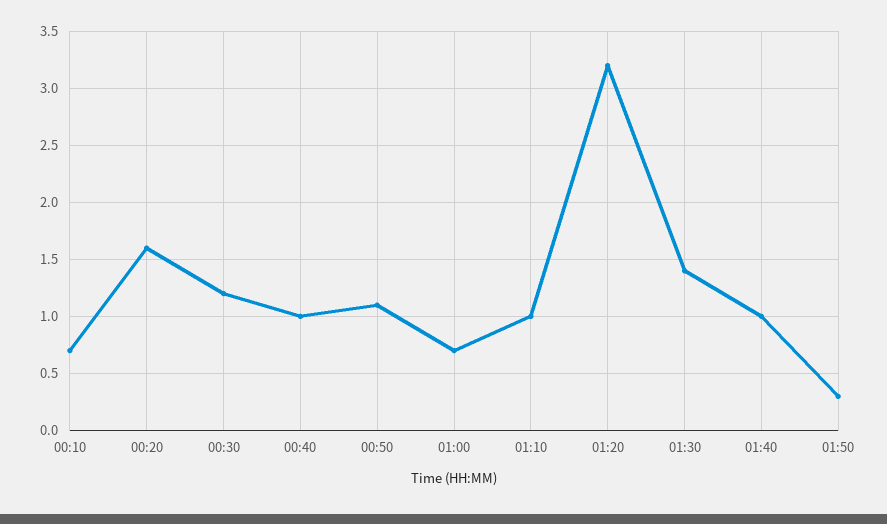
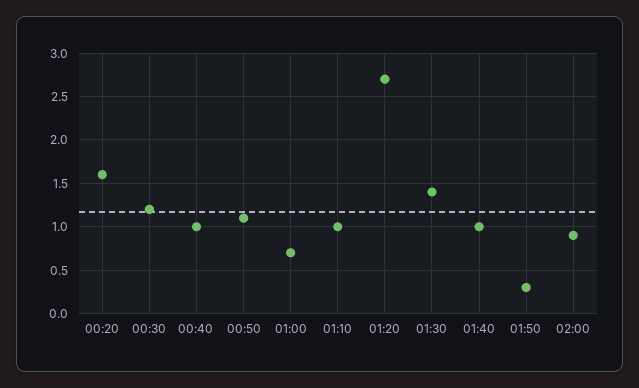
00:10: 0.7 -> none
01:20: 3.2 -> 2.7
02:00: none -> 0.9

